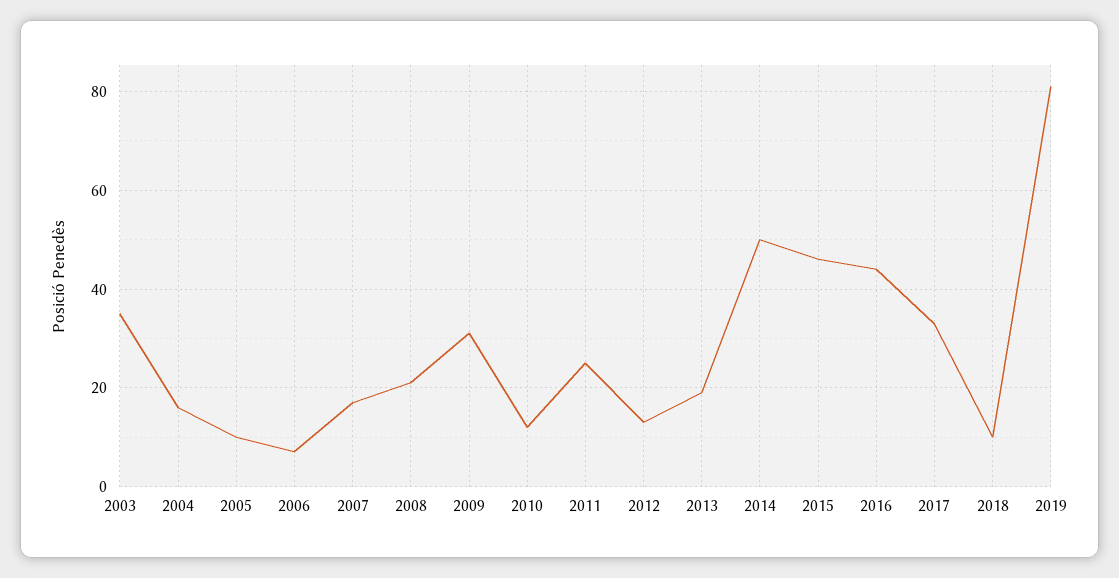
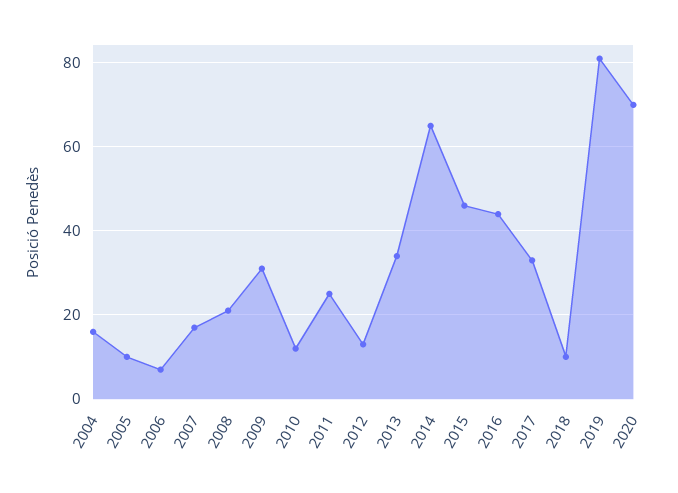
2003: 35 -> none
2013: 20 -> 35
2014: 50 -> 65
2020: none -> 70

